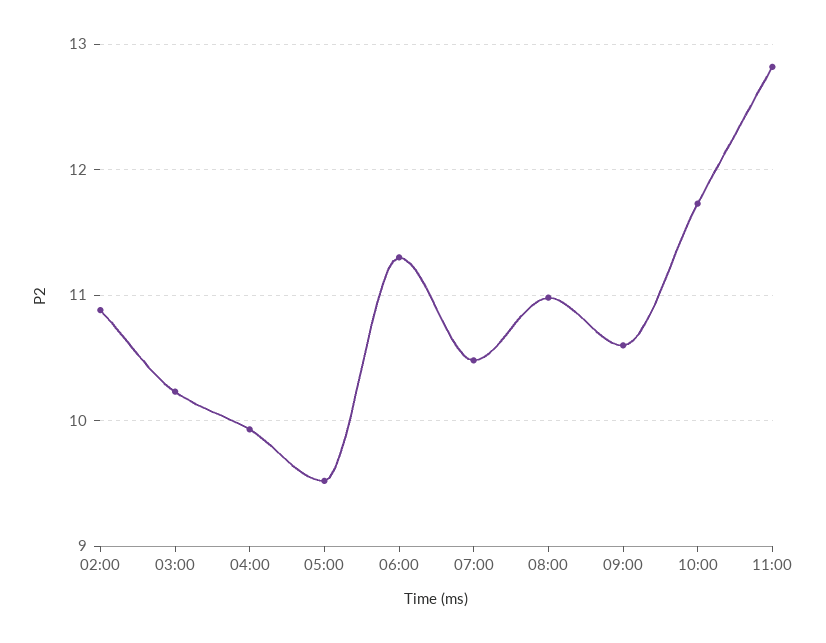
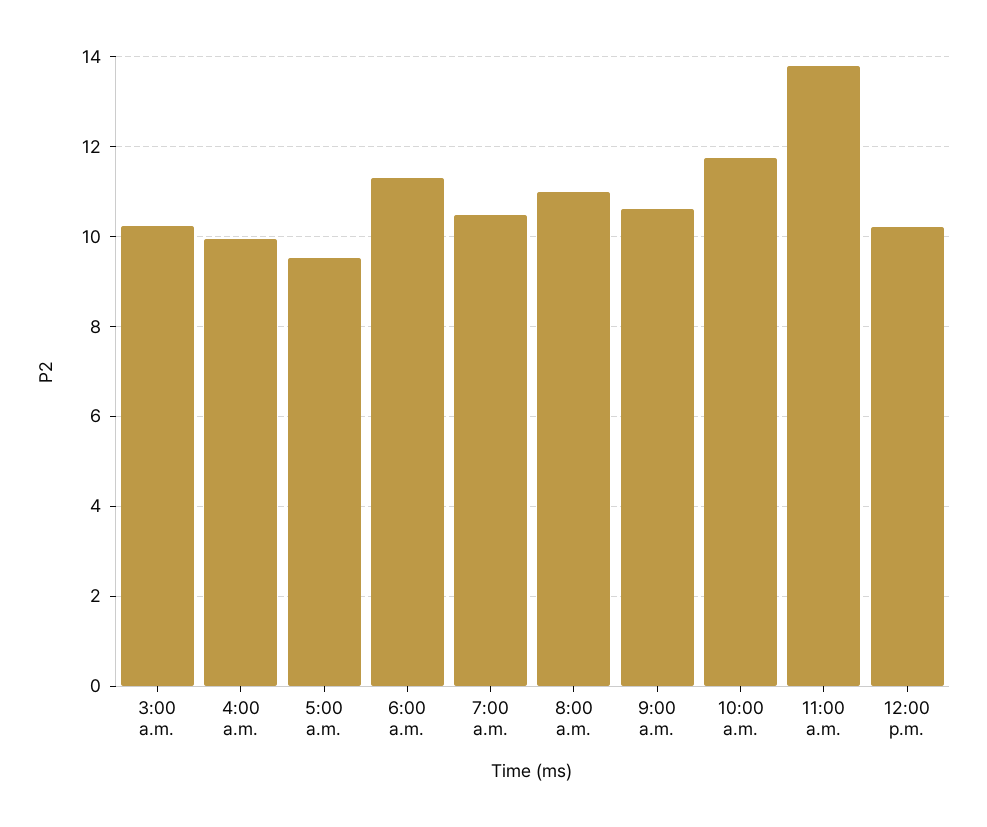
02:00: 10.9 -> none
11:00: 12.8 -> 13.8
12:00 p.m.: none -> 10.2

